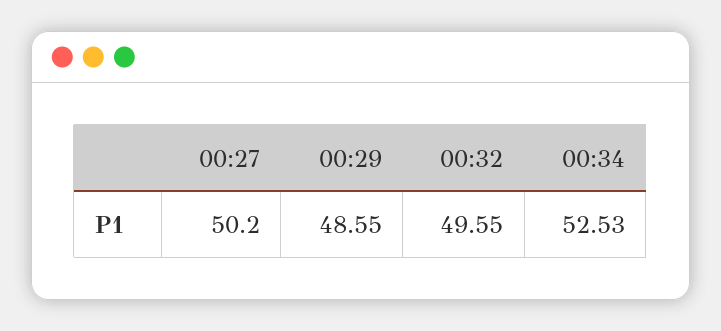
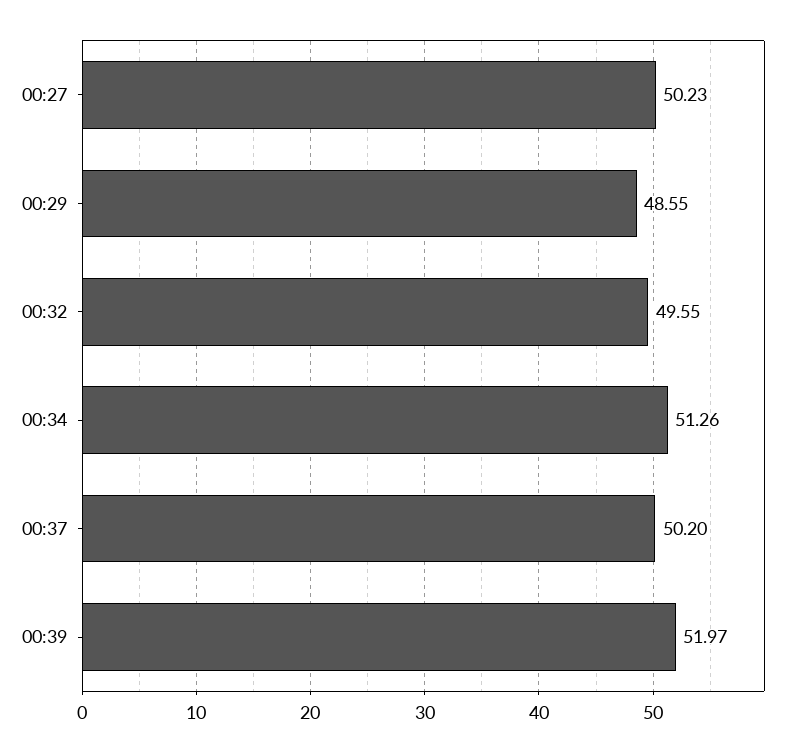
00:27: 50.2 -> 50.23
00:34: 52.53 -> 51.26
00:37: none -> 50.2
00:39: none -> 51.97

